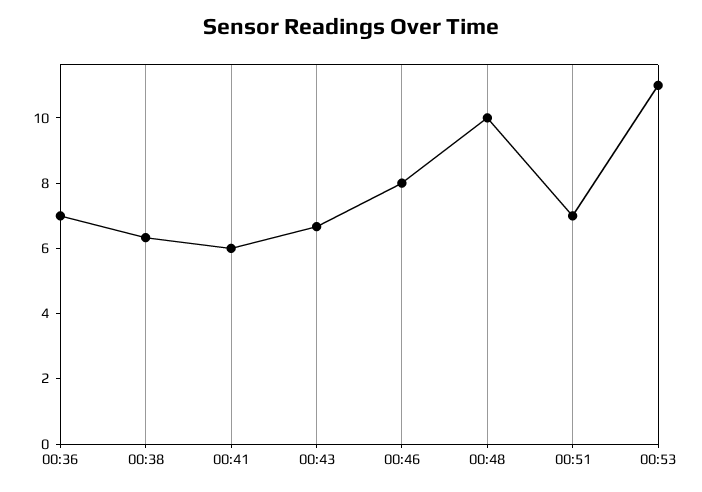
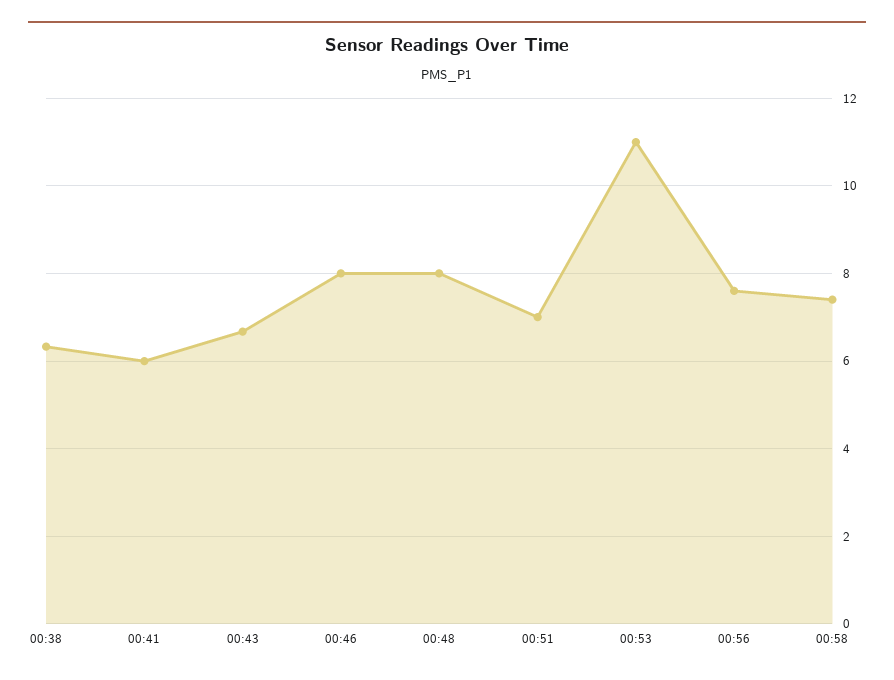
00:36: 7 -> none
00:48: 10 -> 8
00:56: none -> 7.6
00:58: none -> 7.4

